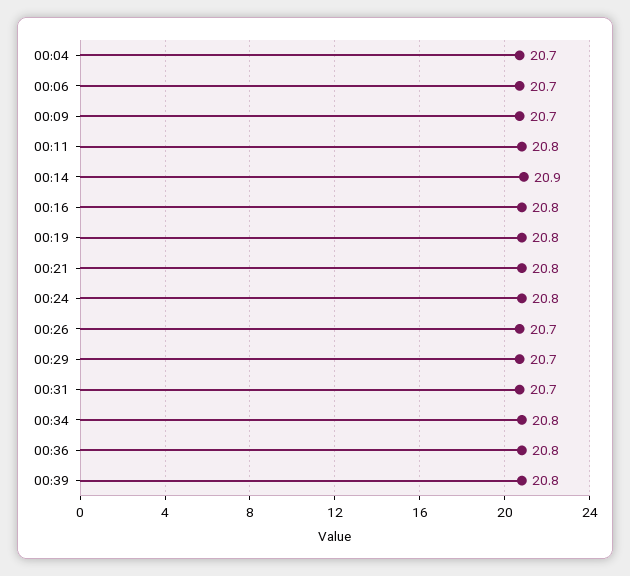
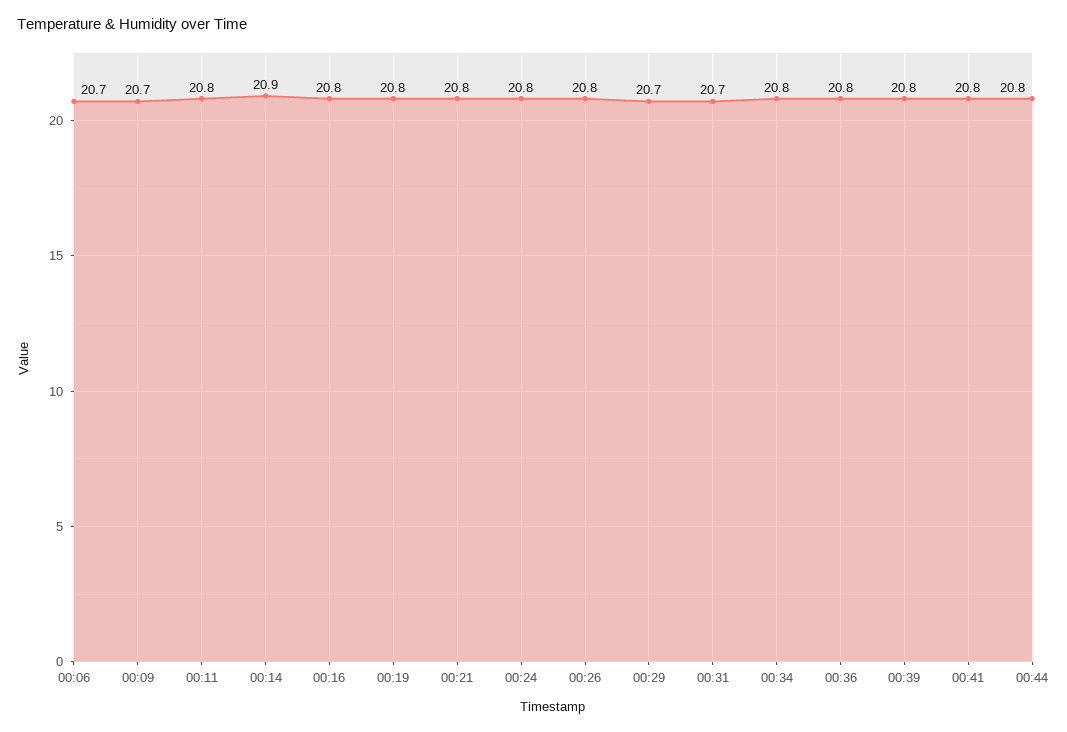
00:04: 20.7 -> none
00:26: 20.7 -> 20.8
00:41: none -> 20.8
00:44: none -> 20.8

